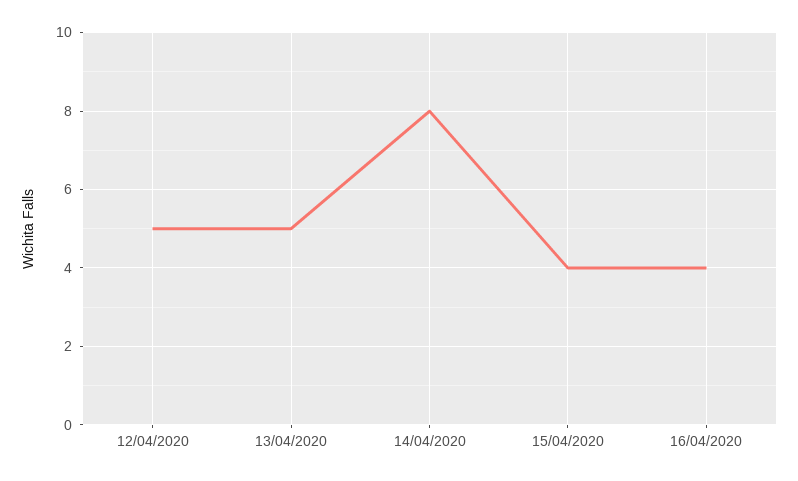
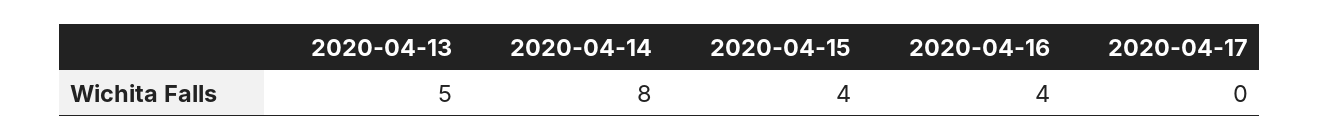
12/04/2020: 5 -> none
2020-04-17: none -> 0

